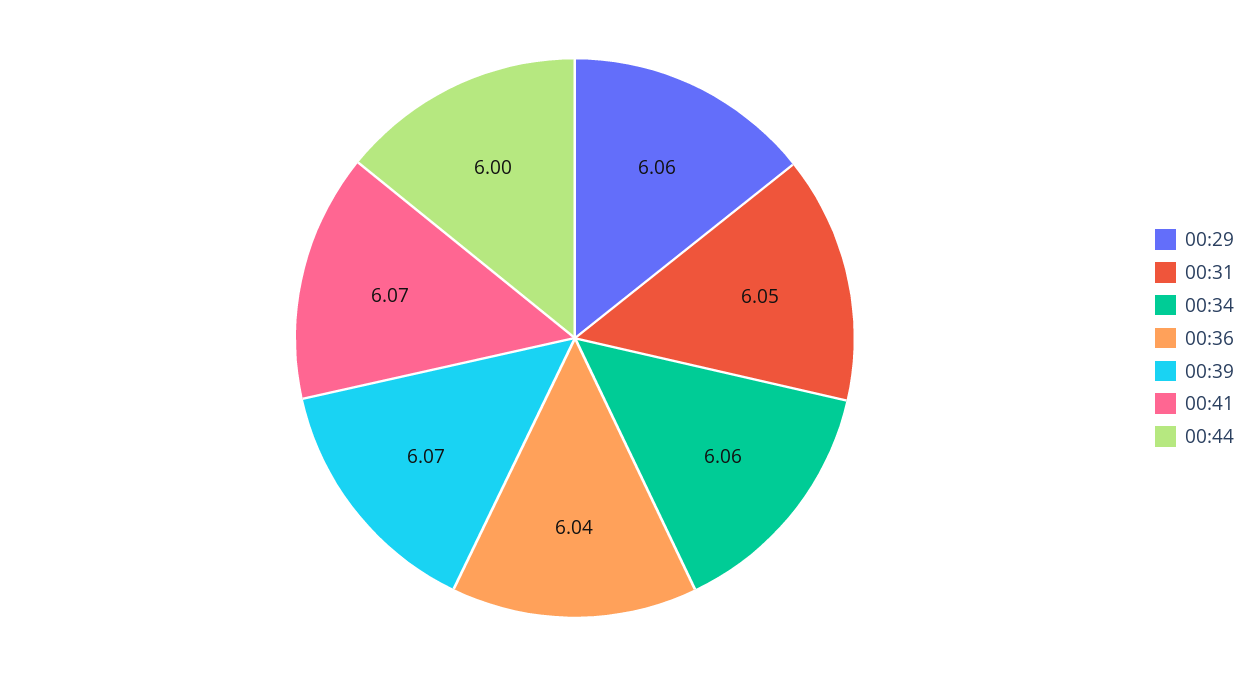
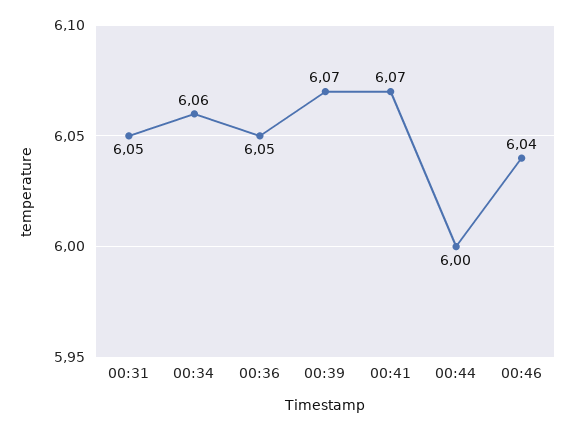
00:29: 6.06 -> none
00:36: 6.04 -> 6.05
00:46: none -> 6.04

